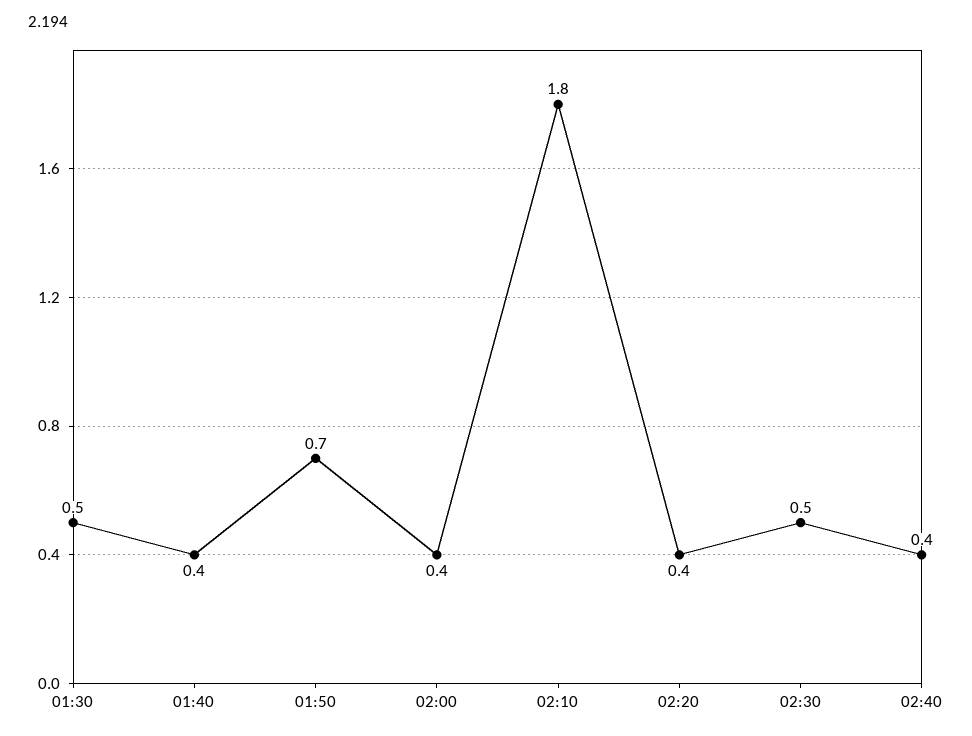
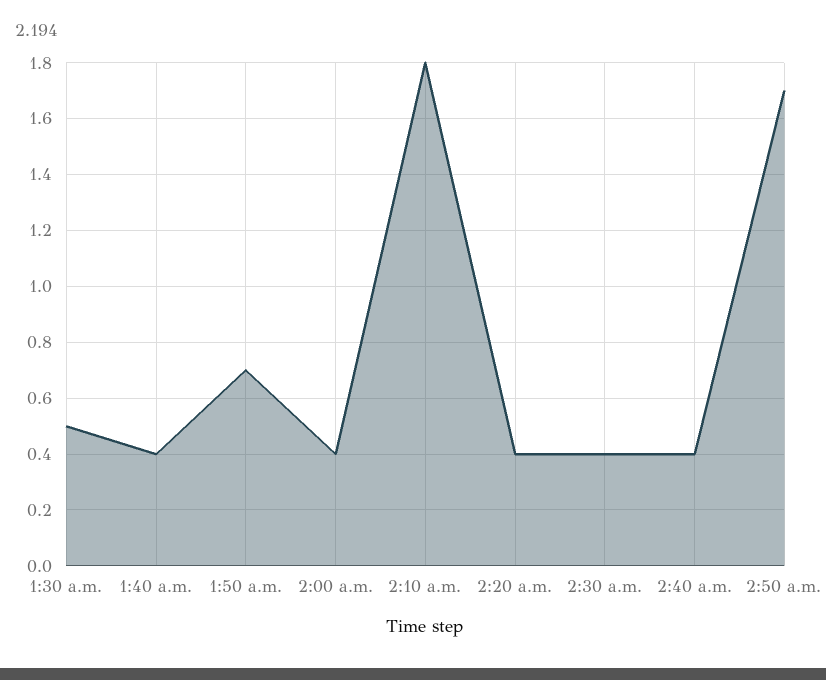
02:30: 0.5 -> 0.4
2:50 a.m.: none -> 1.7

